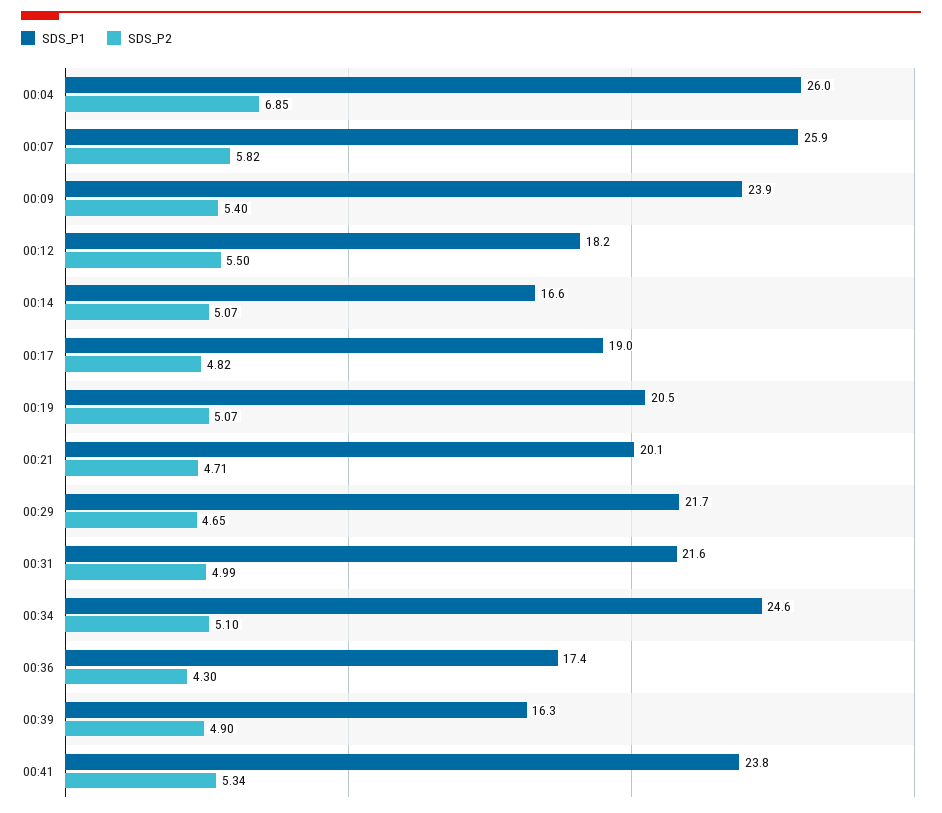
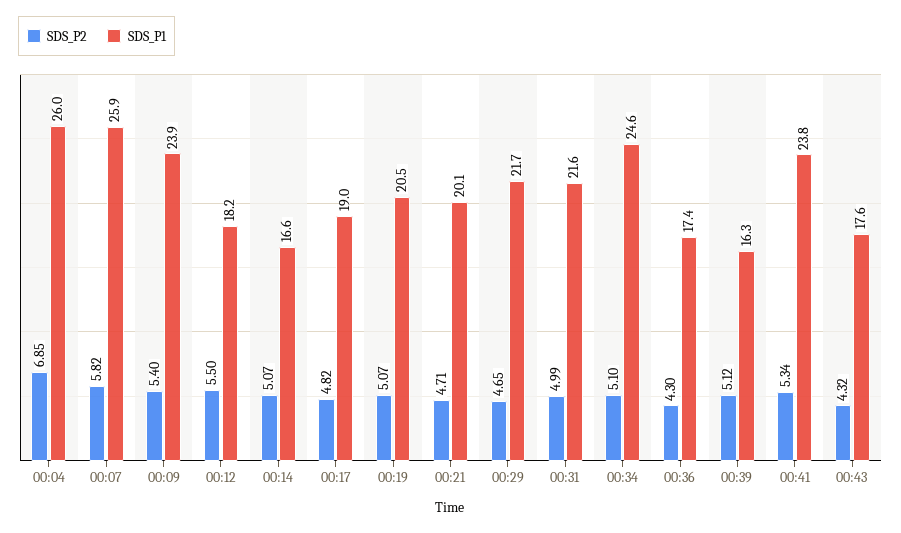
SDS_P2, 00:39: 4.9 -> 5.12
SDS_P2, 00:43: none -> 4.32
SDS_P1, 00:43: none -> 17.6

